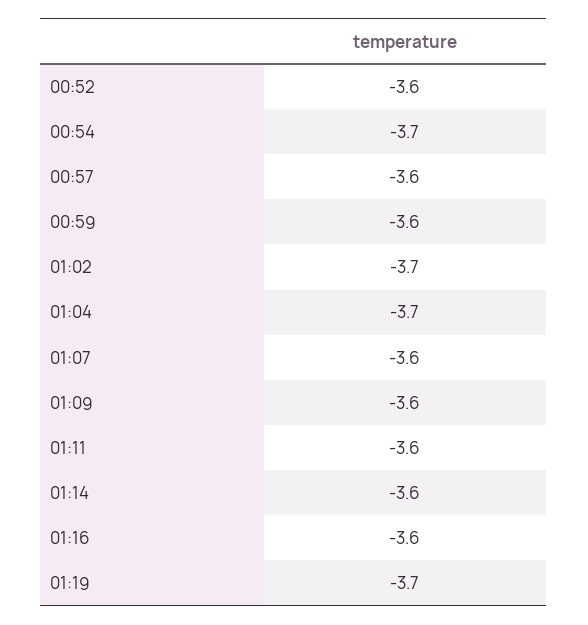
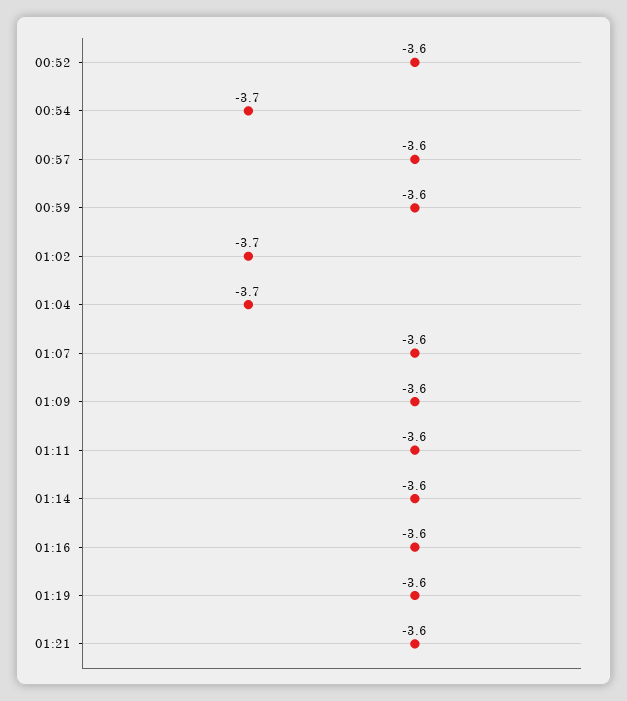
01:19: -3.7 -> -3.6
01:21: none -> -3.6

